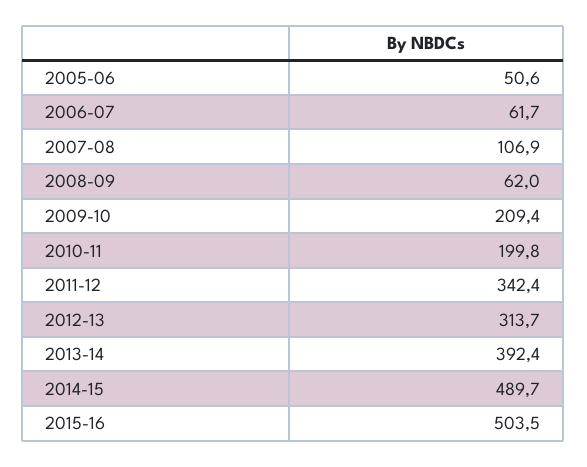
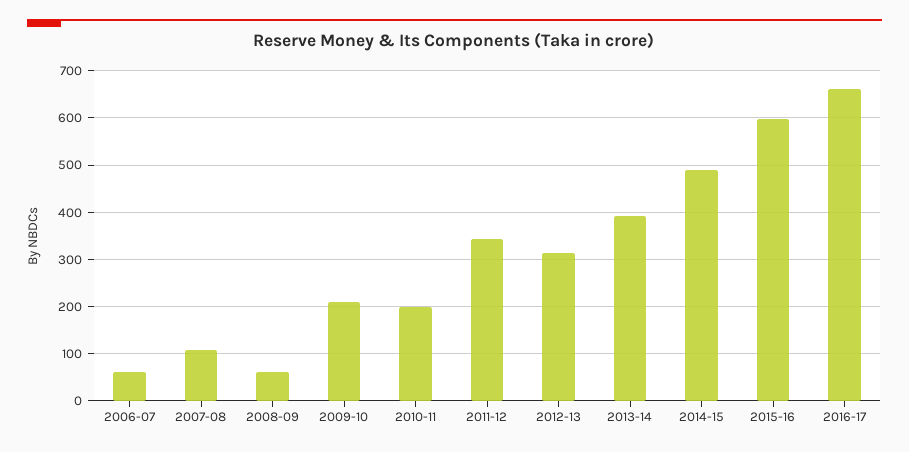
2005-06: 50.6 -> none
2015-16: 503.5 -> 600
2016-17: none -> 660

